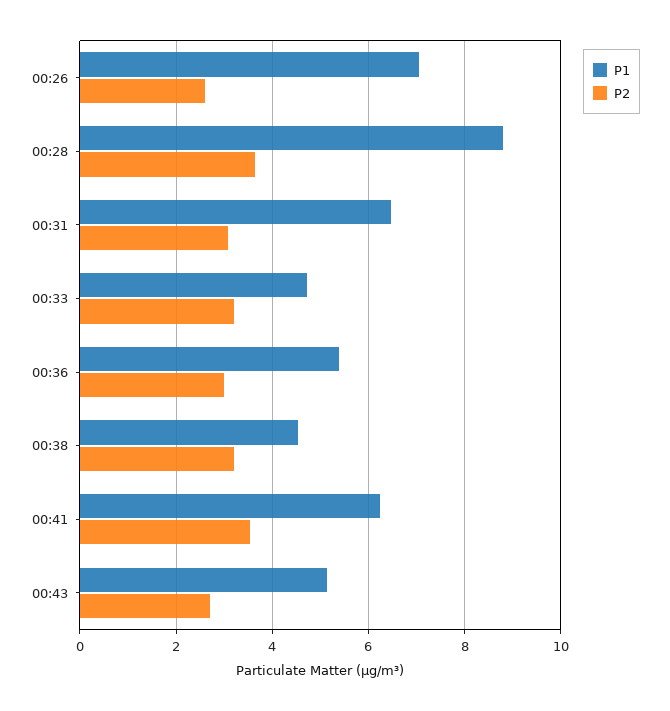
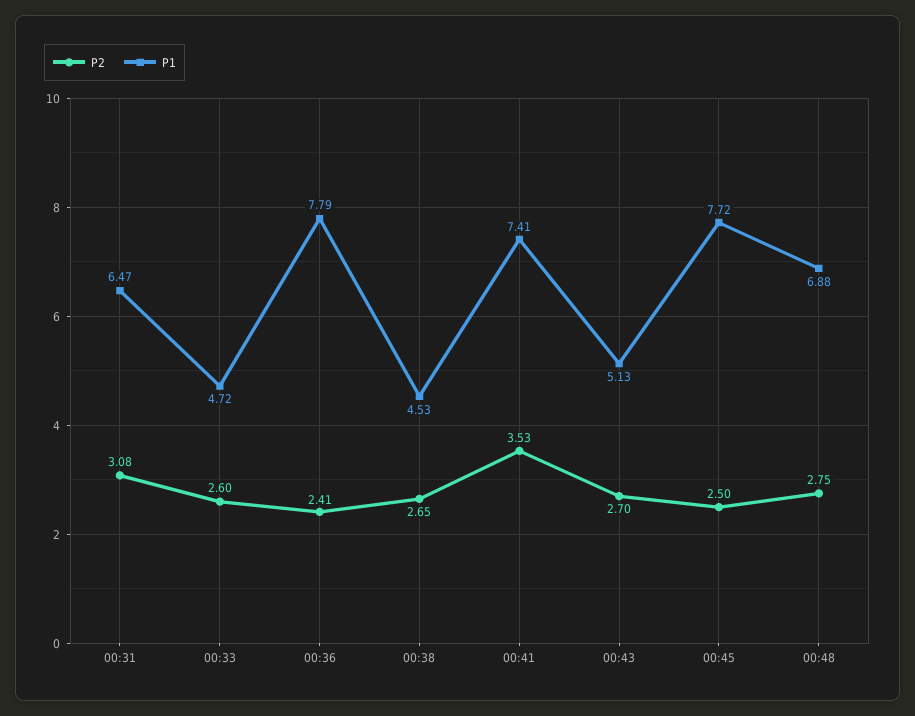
P1, 00:26: 7 -> none
P2, 00:26: 2.6 -> none
P1, 00:28: 8.8 -> none
P2, 00:28: 3.6 -> none
P2, 00:33: 3.2 -> 2.6
P1, 00:36: 5.4 -> 7.79
P2, 00:36: 3 -> 2.41
P2, 00:38: 3.2 -> 2.65
P1, 00:41: 6.2 -> 7.41
P2, 00:45: none -> 2.5
P1, 00:45: none -> 7.72
P2, 00:48: none -> 2.75
P1, 00:48: none -> 6.88

